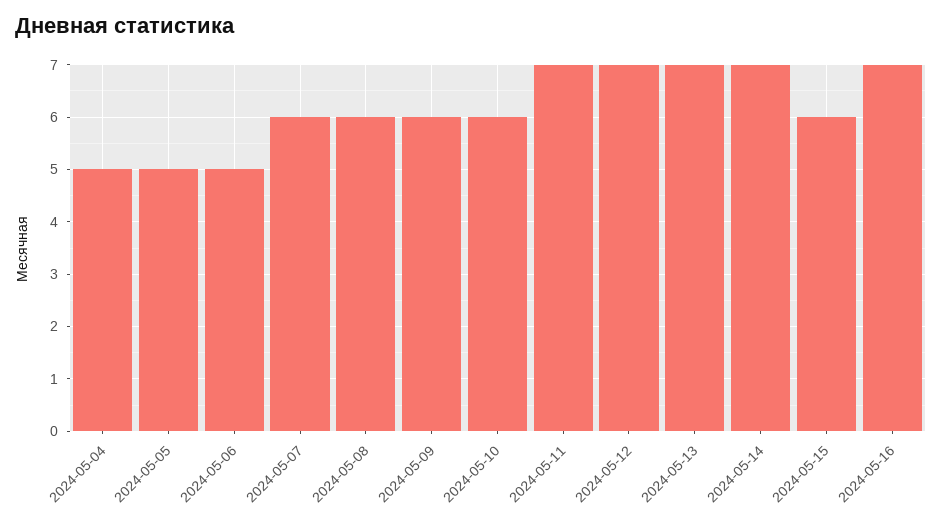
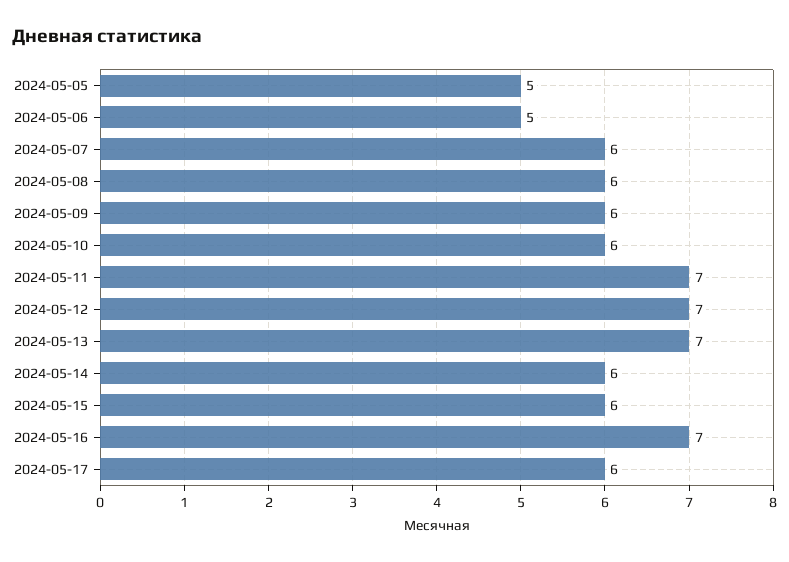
2024-05-04: 5 -> none
2024-05-14: 7 -> 6
2024-05-17: none -> 6

